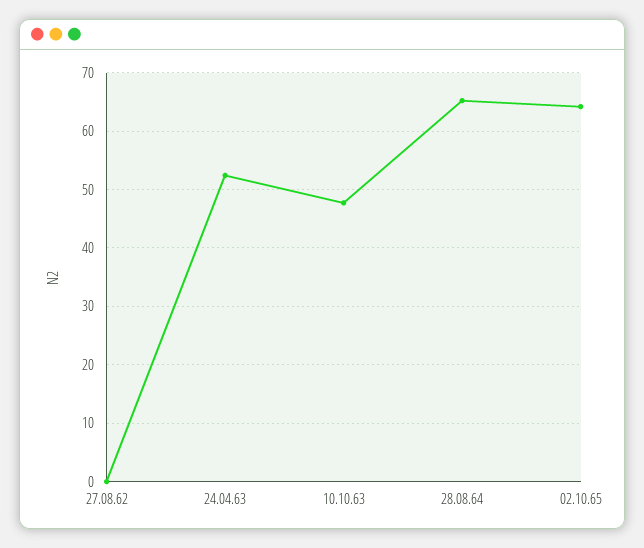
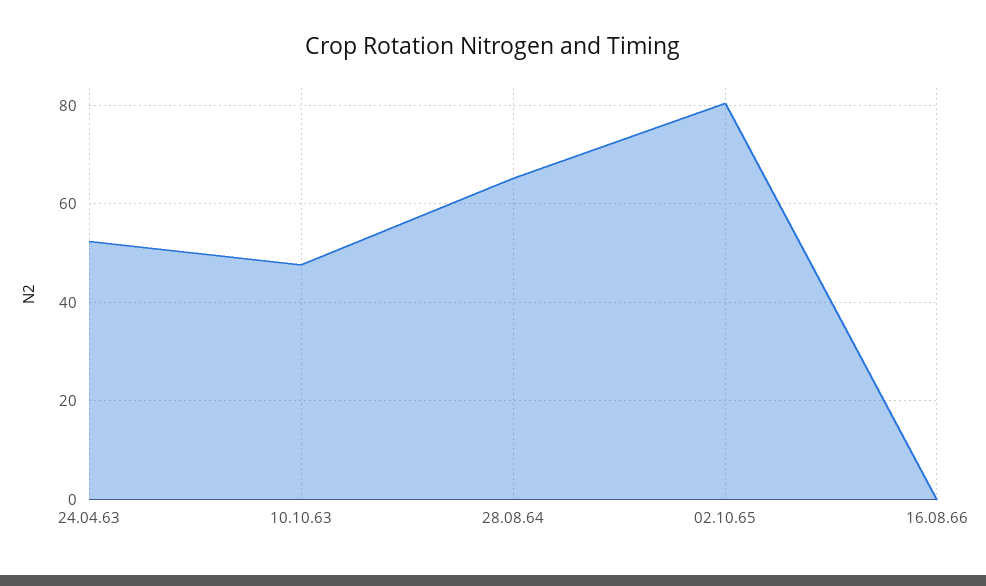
27.08.62: 0 -> none
02.10.65: 64 -> 80
16.08.66: none -> 0

